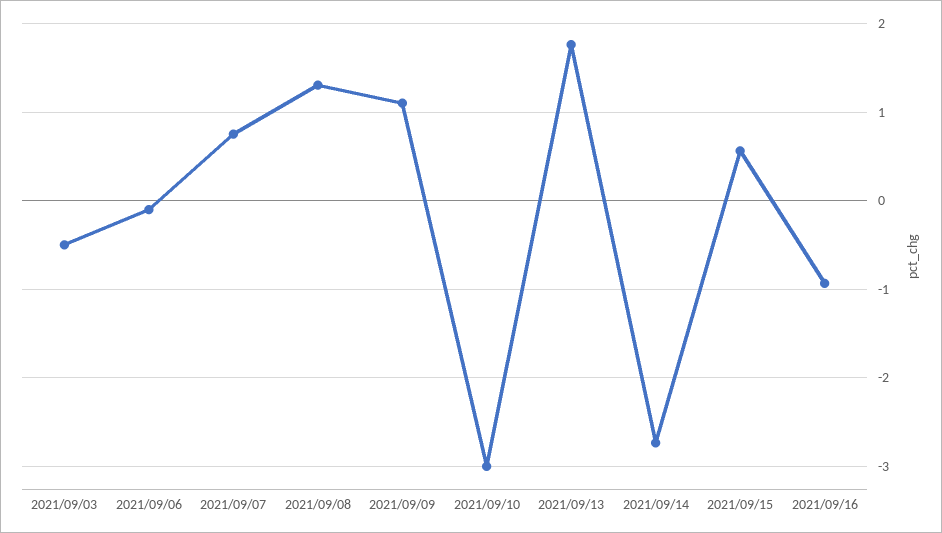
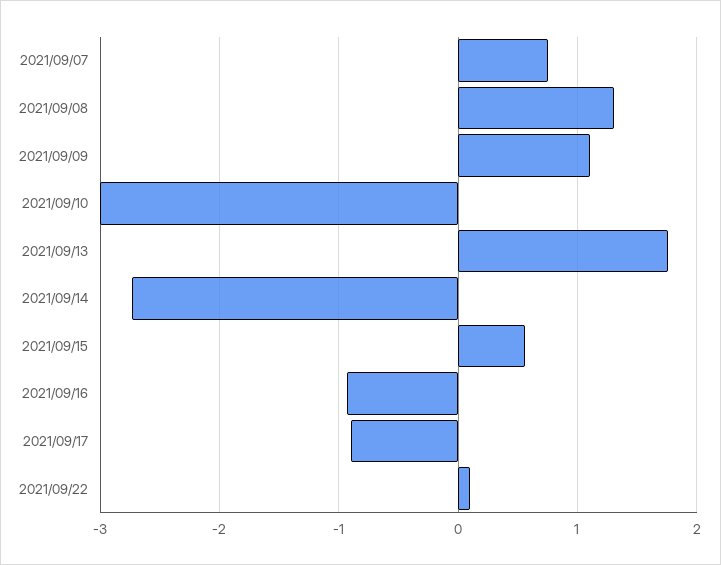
2021/09/03: -0.5 -> none
2021/09/06: -0.1 -> none
2021/09/17: none -> -0.9
2021/09/22: none -> 0.1

